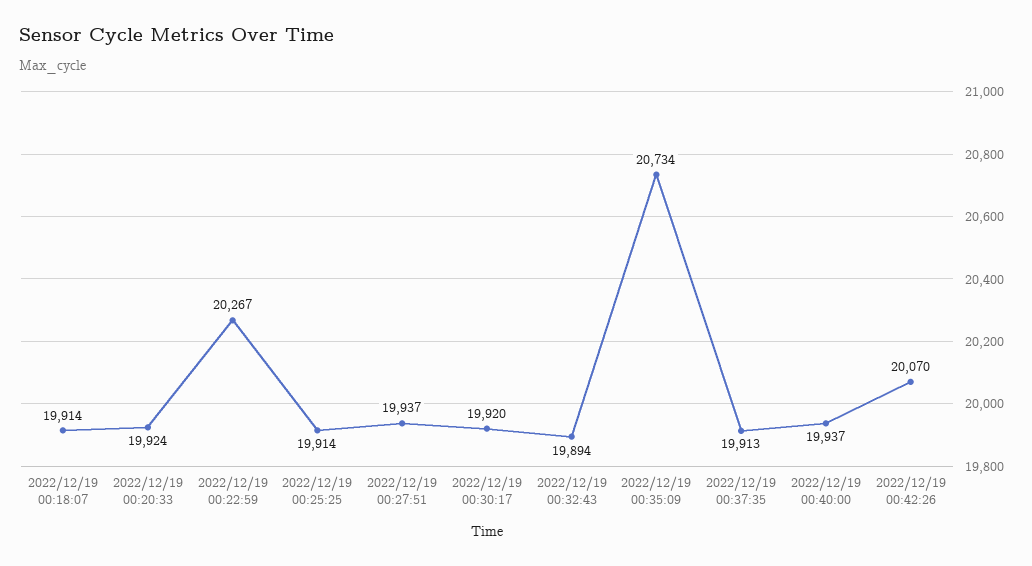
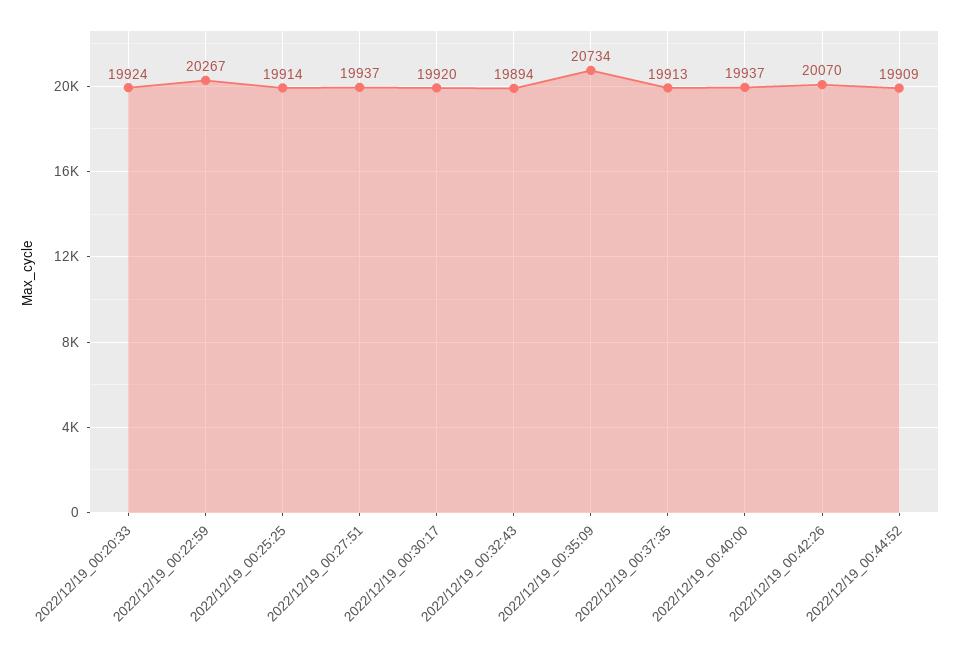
2022/12/19 00:18:07: 19914 -> none
2022/12/19_00:44:52: none -> 19909

